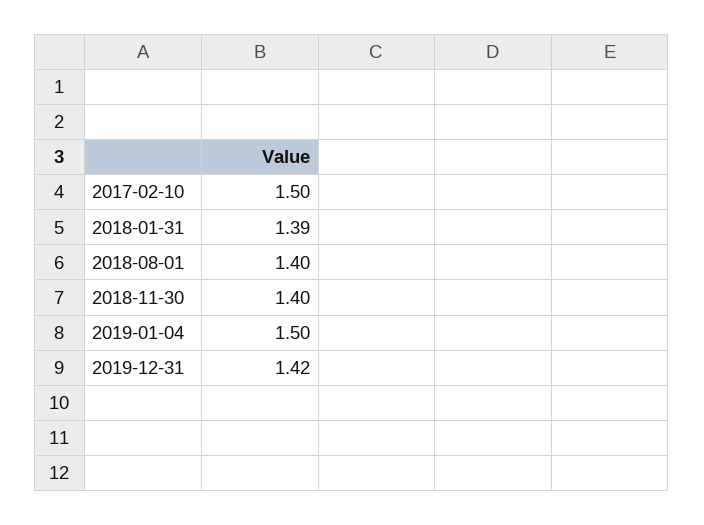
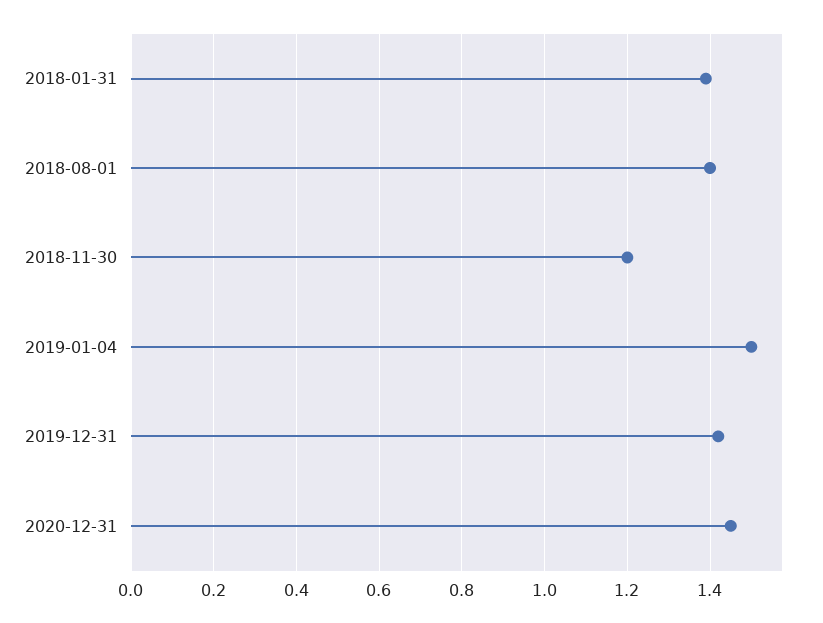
2017-02-10: 1.5 -> none
2018-11-30: 1.4 -> 1.2
2020-12-31: none -> 1.45

